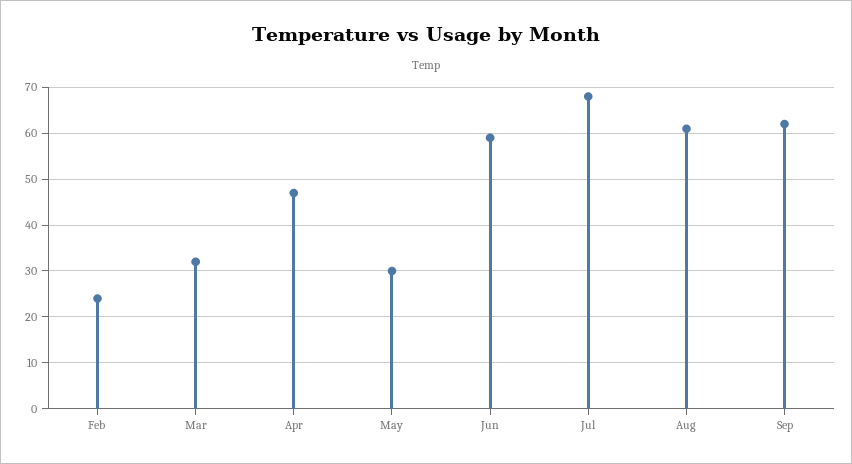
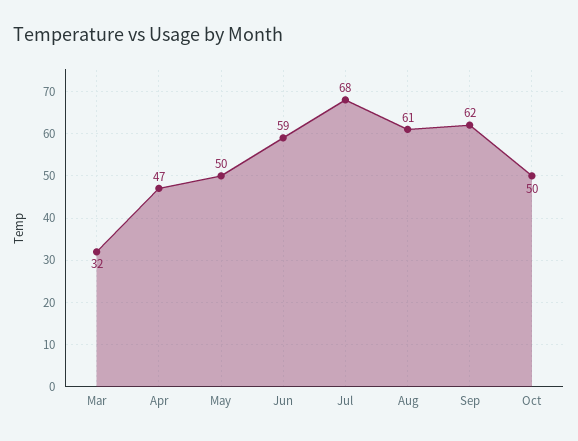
Feb: 25 -> none
May: 30 -> 50
Oct: none -> 50

